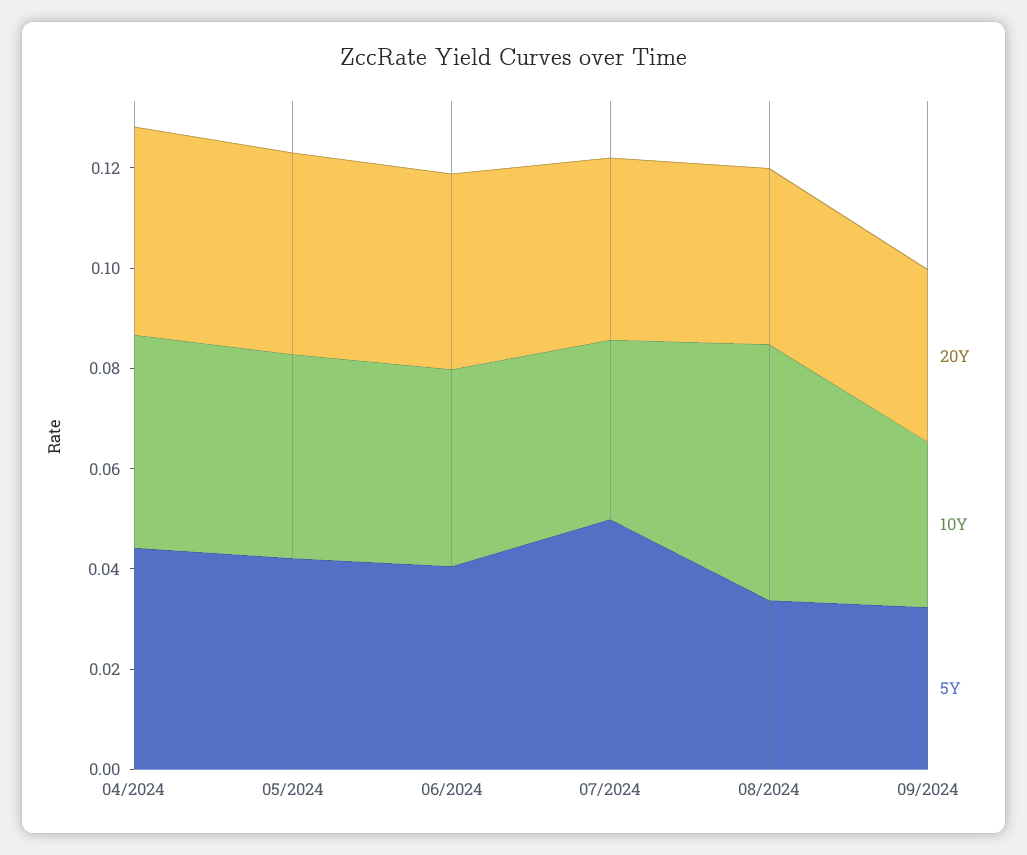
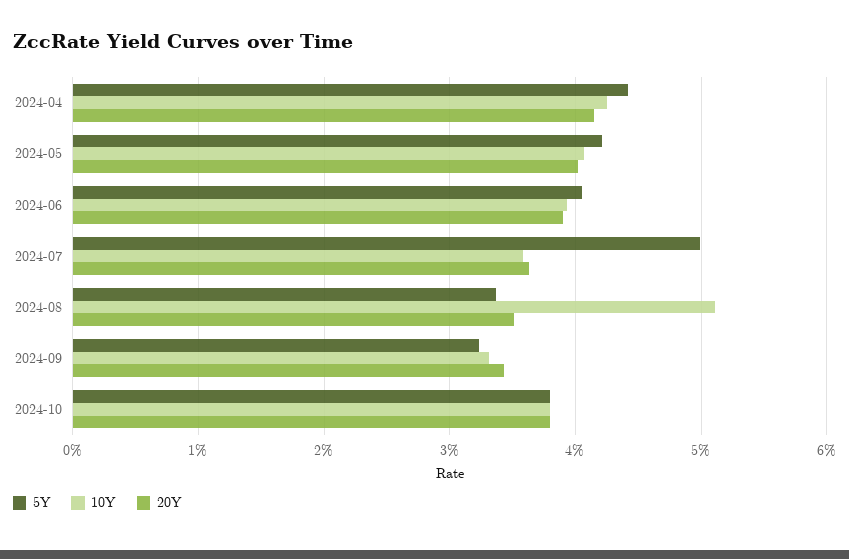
5Y, 2024-10: none -> 0.038
10Y, 2024-10: none -> 0.038
20Y, 2024-10: none -> 0.038

